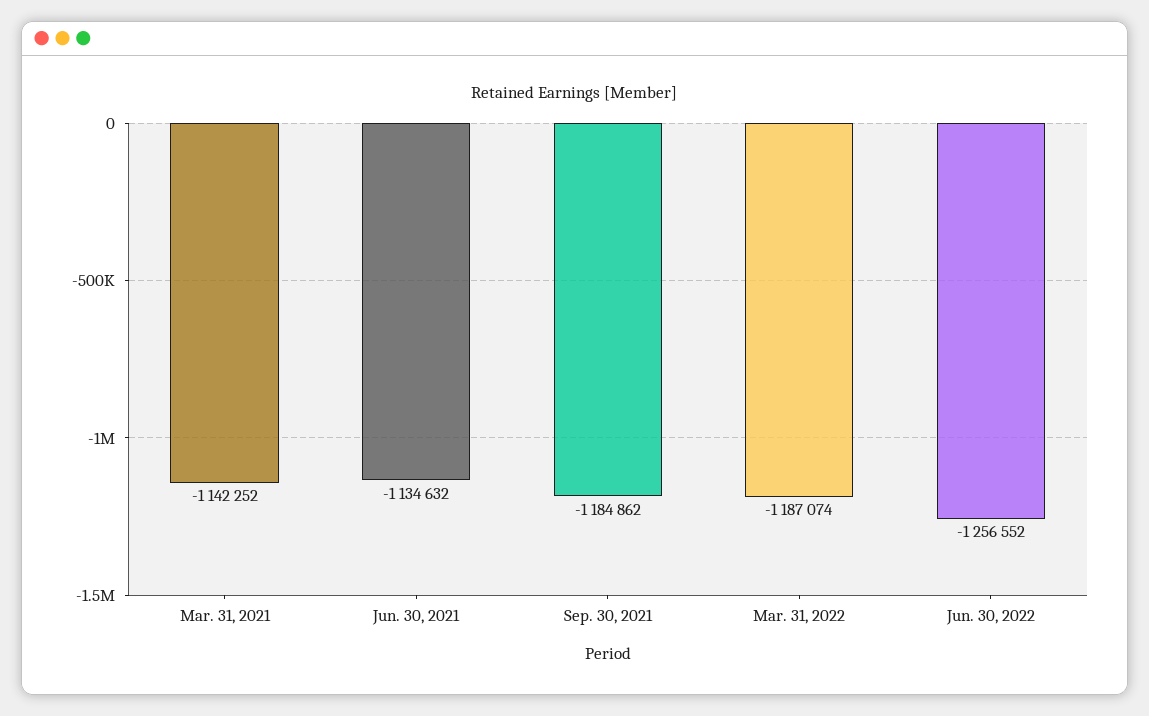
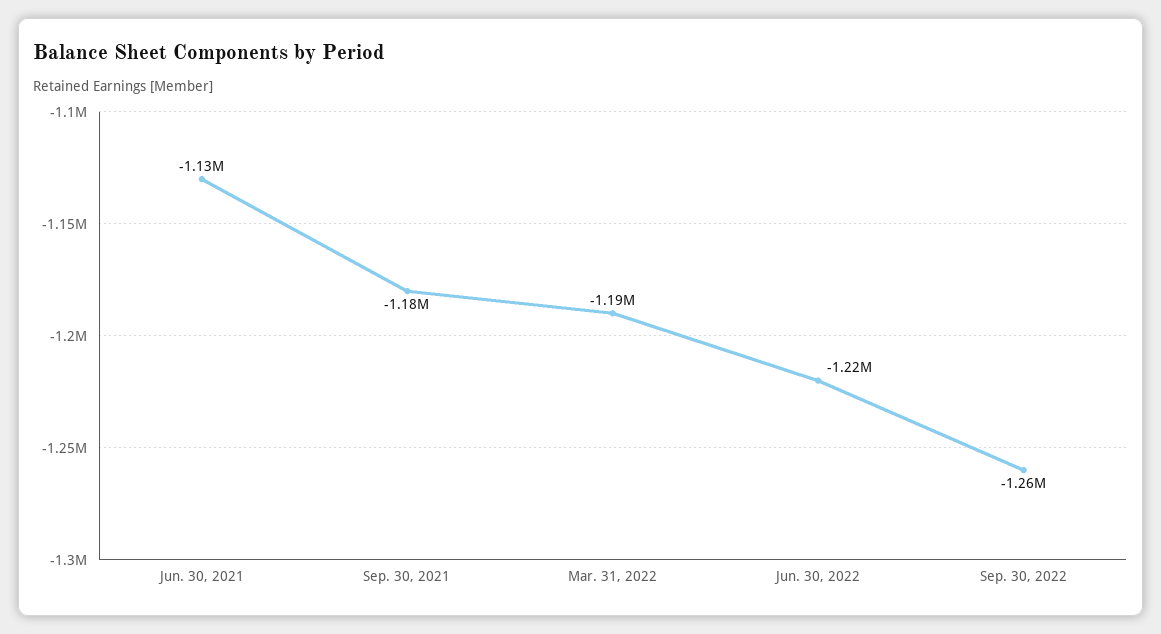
Mar. 31, 2021: -1142252 -> none
Jun. 30, 2022: -1256552 -> -1220000
Sep. 30, 2022: none -> -1260000

